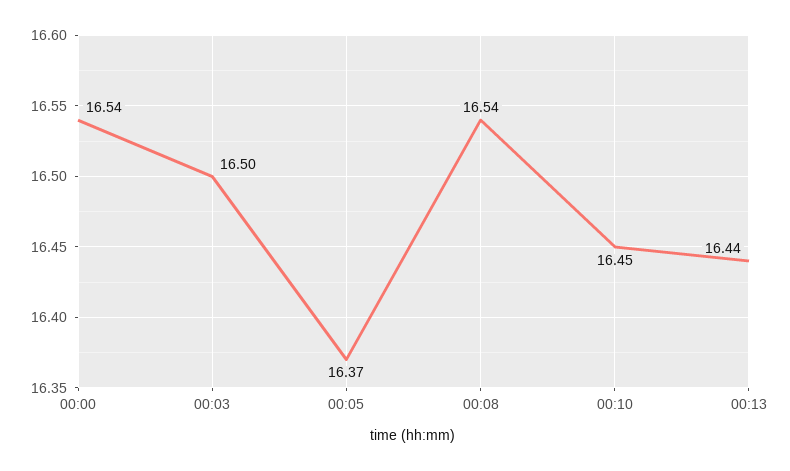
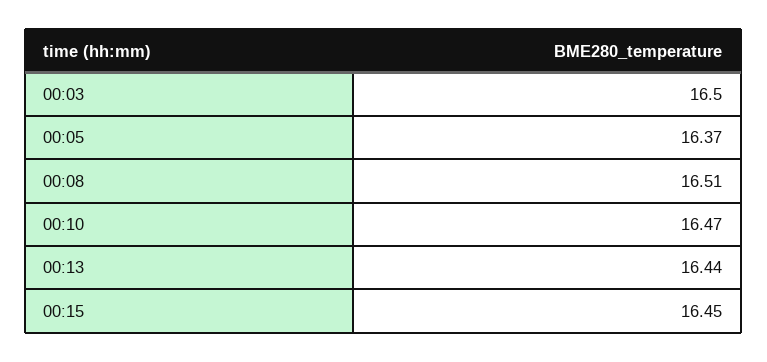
00:00: 16.54 -> none
00:08: 16.54 -> 16.51
00:10: 16.45 -> 16.47
00:15: none -> 16.45

